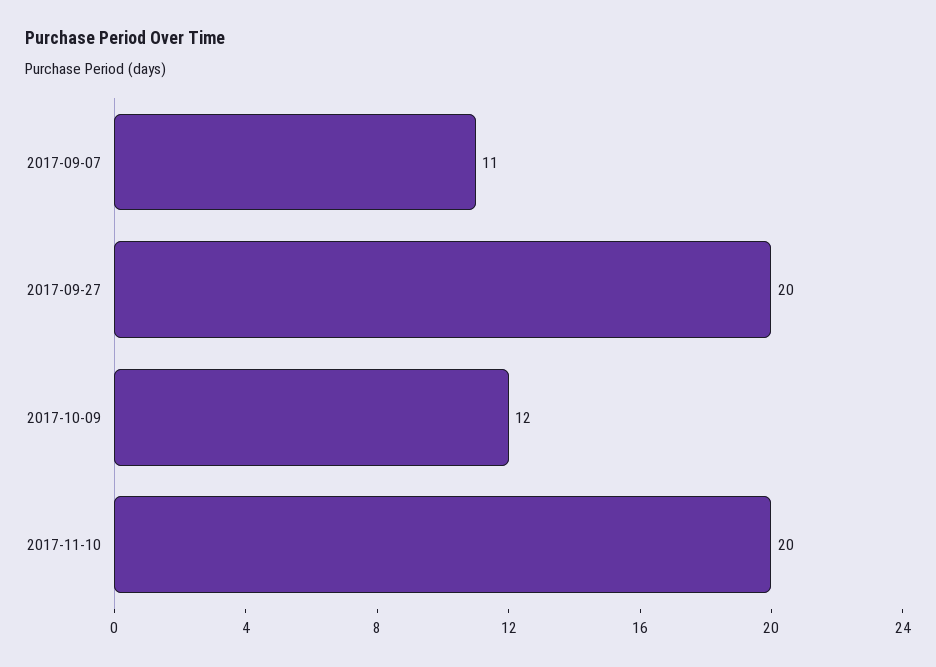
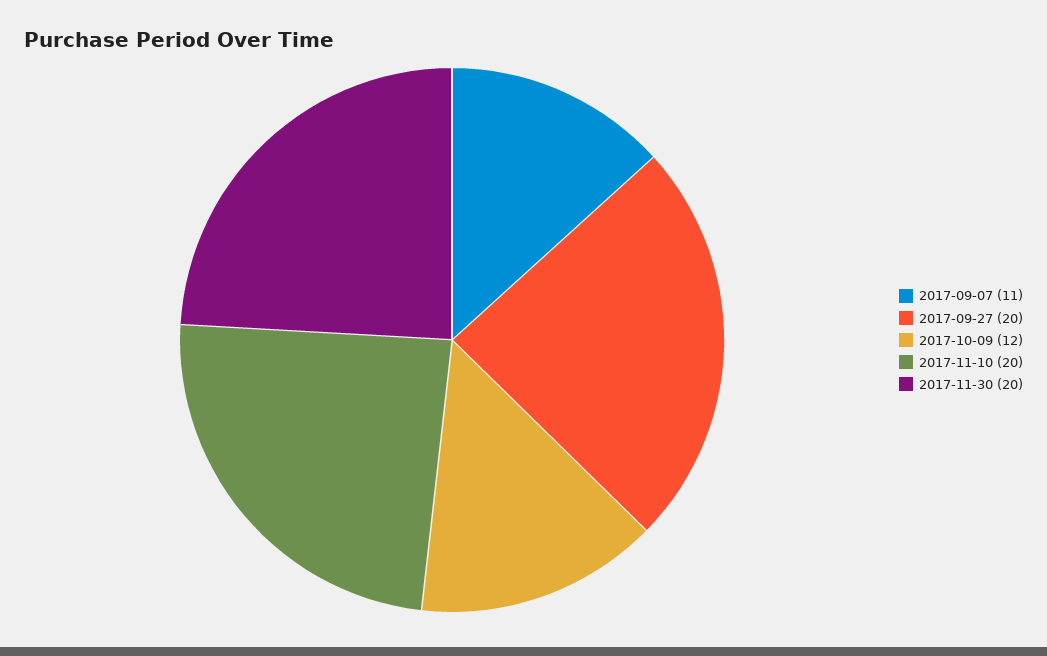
2017-11-30: none -> 20

